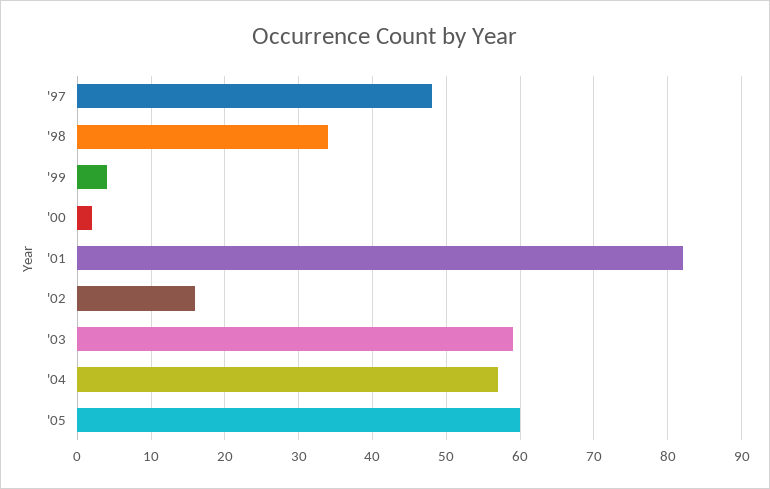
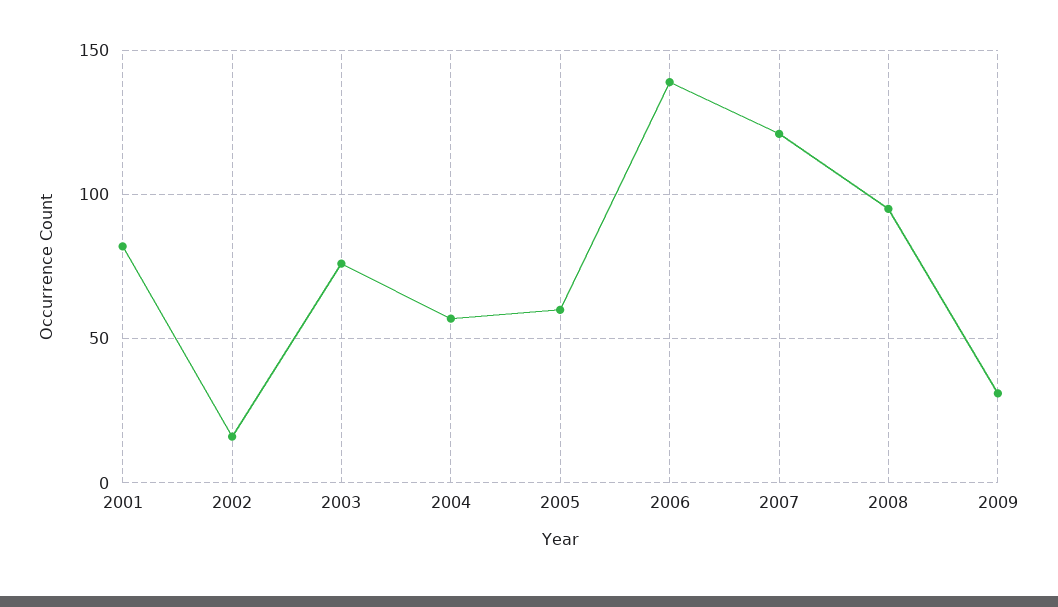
'97: 48 -> none
'98: 34 -> none
'99: 4 -> none
'00: 2 -> none
'03: 59 -> 75
2006: none -> 140
2007: none -> 120
2008: none -> 95
2009: none -> 30

